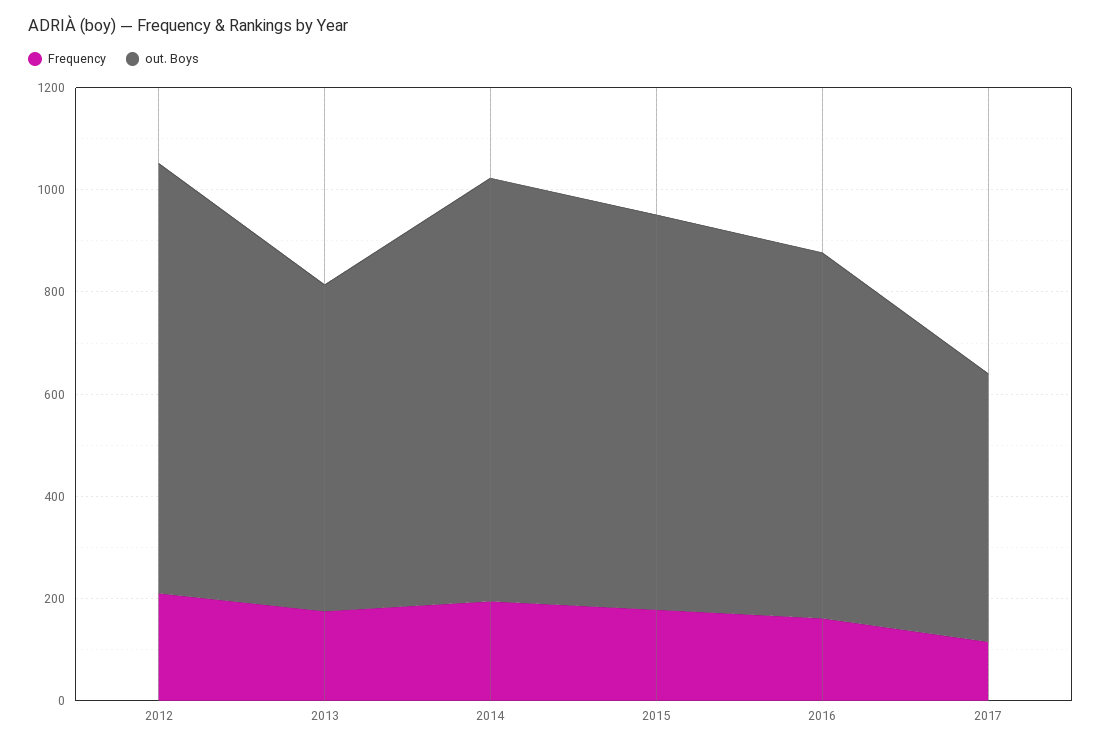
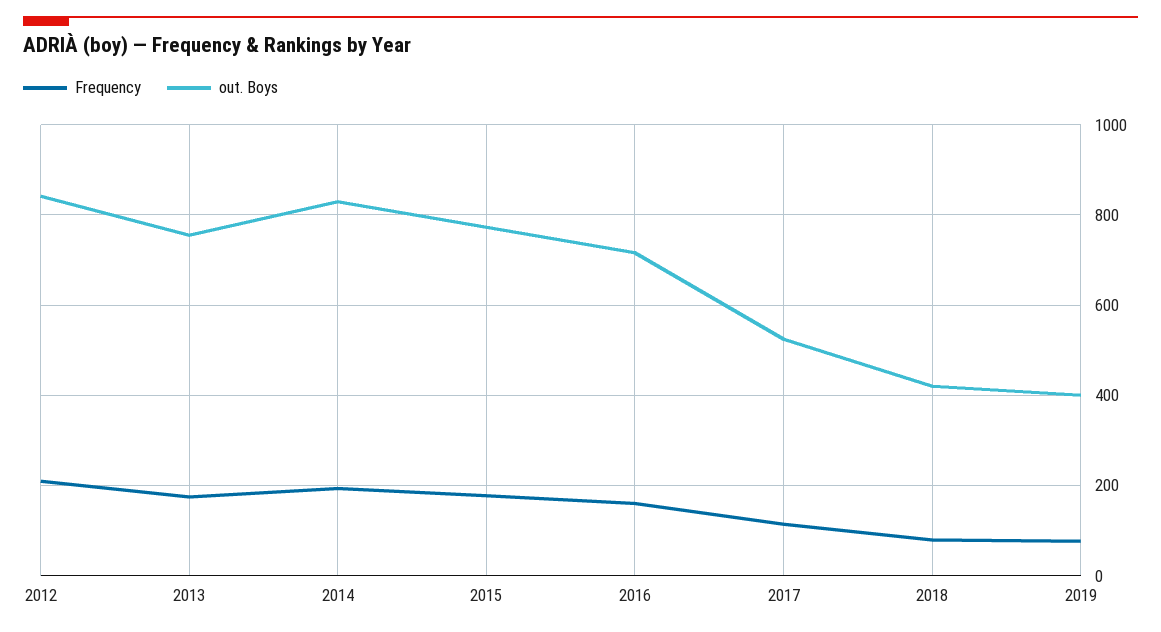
out. Boys, 2013: 650 -> 760
Frequency, 2018: none -> 80
out. Boys, 2018: none -> 420
Frequency, 2019: none -> 80
out. Boys, 2019: none -> 400

